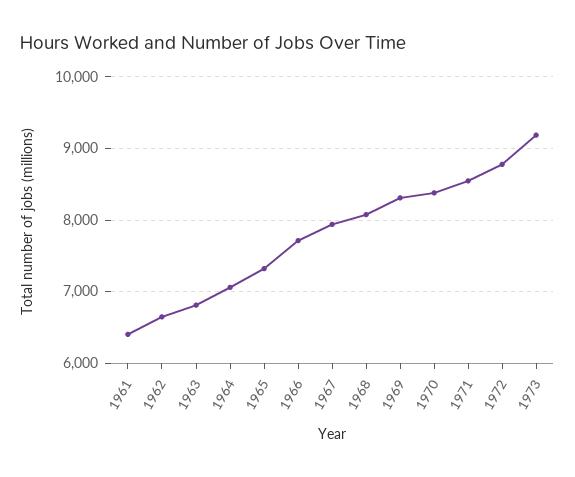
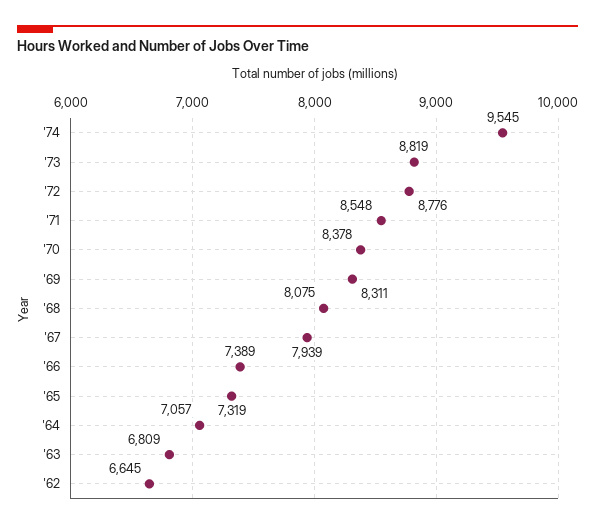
1961: 6400 -> none
1966: 7700 -> 7389
1973: 9200 -> 8819
'74: none -> 9545

